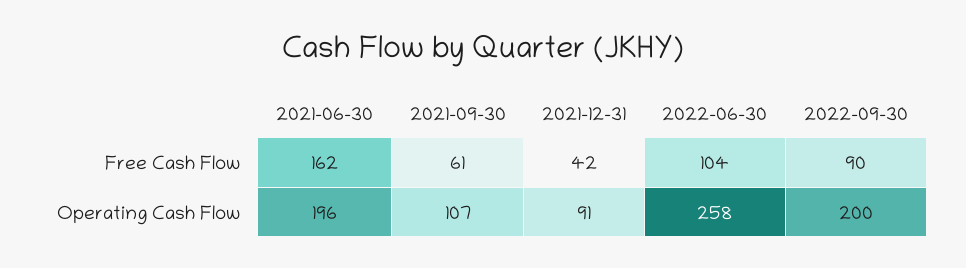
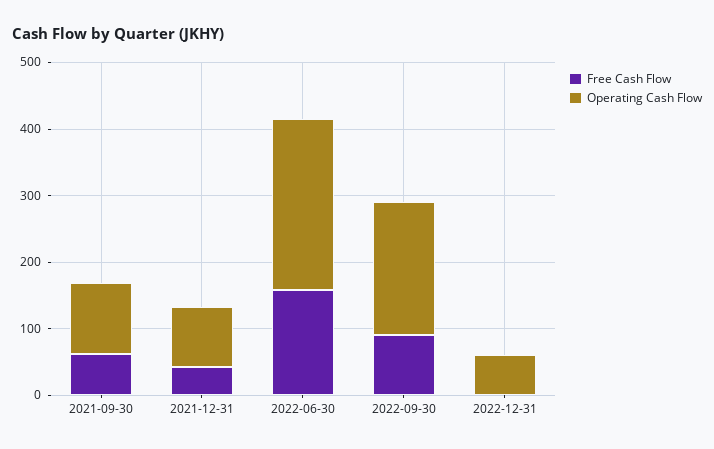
Free Cash Flow, 2021-06-30: 162 -> none
Free Cash Flow, 2022-06-30: 104 -> 160
Operating Cash Flow, 2021-06-30: 196 -> none
Free Cash Flow, 2022-12-31: none -> 0
Operating Cash Flow, 2022-12-31: none -> 60

